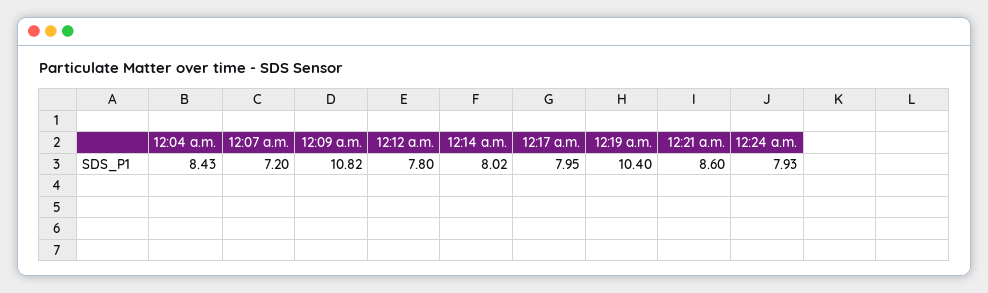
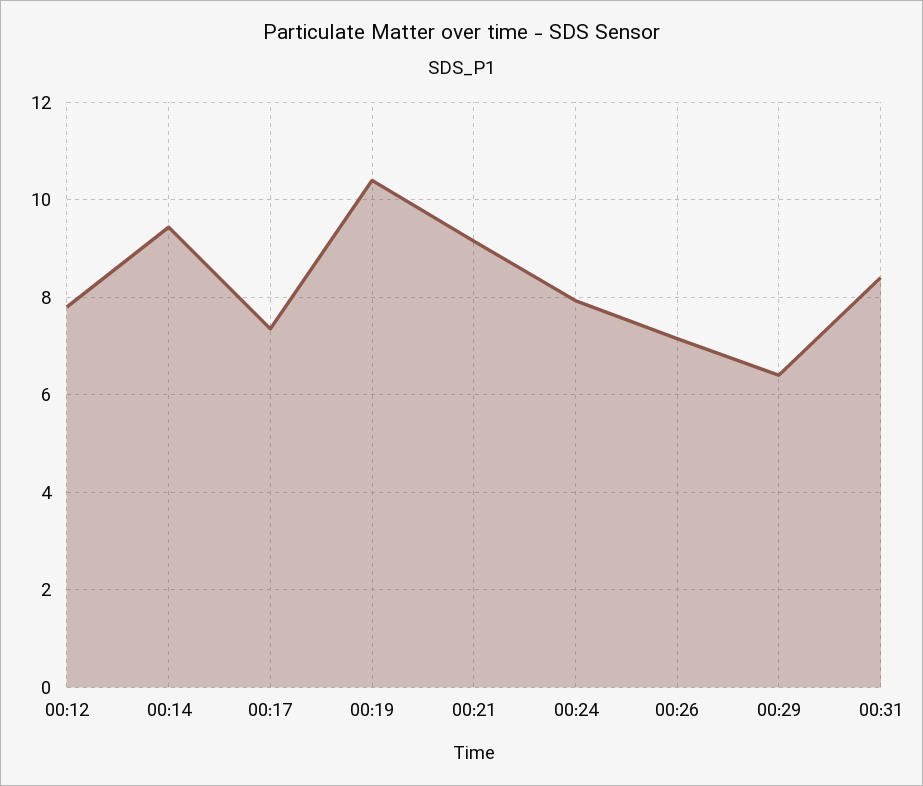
12:04 a.m.: 8.43 -> none
12:07 a.m.: 7.2 -> none
12:09 a.m.: 10.82 -> none
12:14 a.m.: 8.02 -> 9.4
12:17 a.m.: 7.95 -> 7.4
12:21 a.m.: 8.6 -> 9.2
00:26: none -> 7.2
00:29: none -> 6.4
00:31: none -> 8.4

